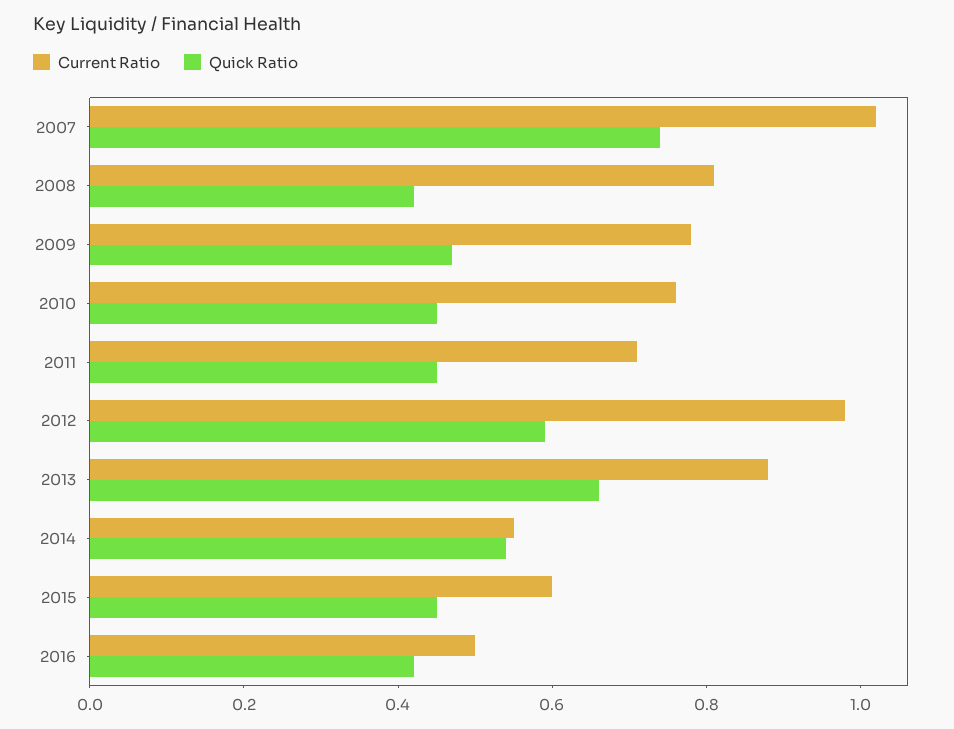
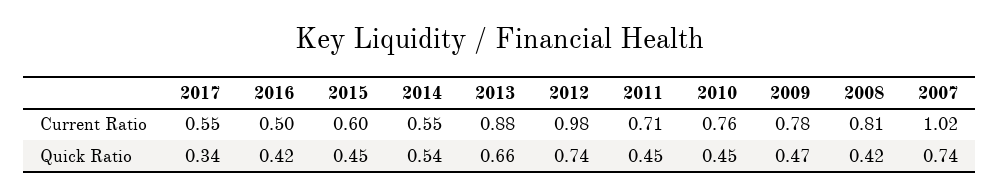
Quick Ratio, 2012: 0.6 -> 0.74
Current Ratio, 2017: none -> 0.55
Quick Ratio, 2017: none -> 0.34

